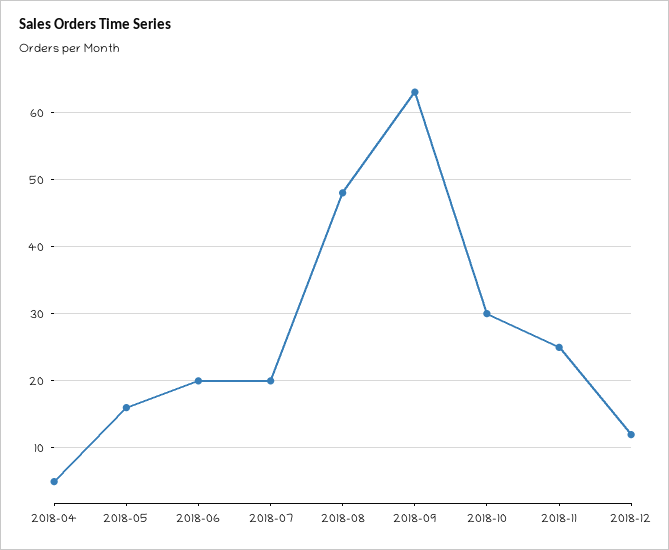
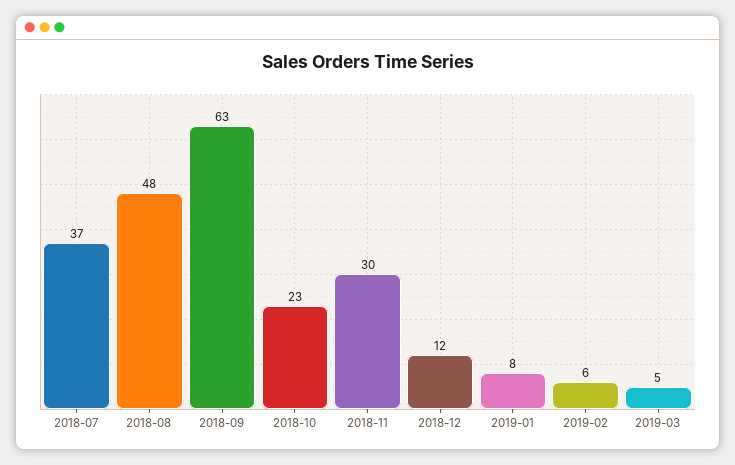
2018-04: 5 -> none
2018-05: 16 -> none
2018-06: 20 -> none
2018-07: 20 -> 37
2018-10: 30 -> 23
2018-11: 25 -> 30
2019-01: none -> 8
2019-02: none -> 6
2019-03: none -> 5

